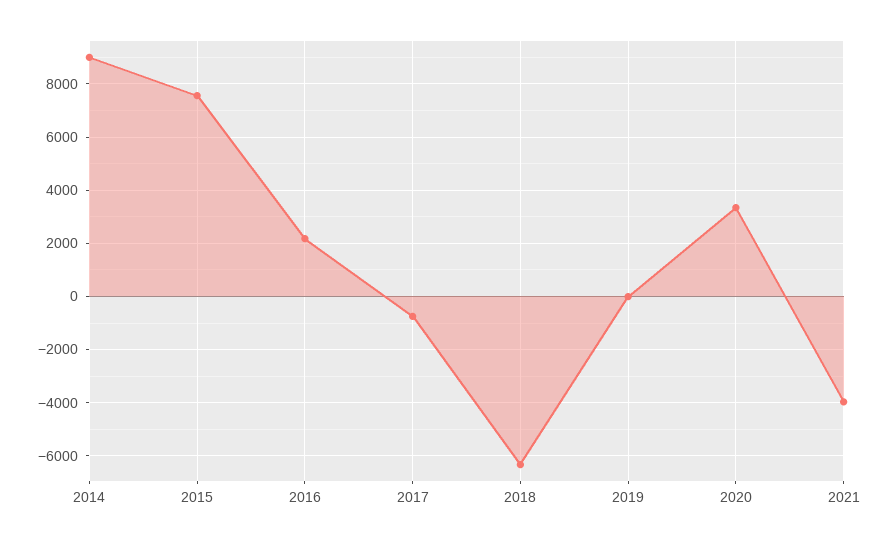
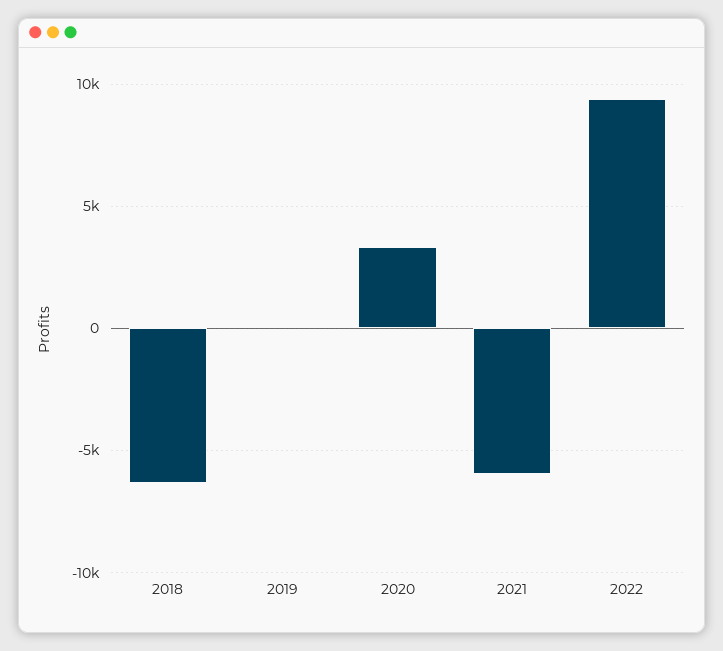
2014: 9000 -> none
2015: 7500 -> none
2016: 2250 -> none
2017: -750 -> none
2021: -4000 -> -6000
2022: none -> 9500

